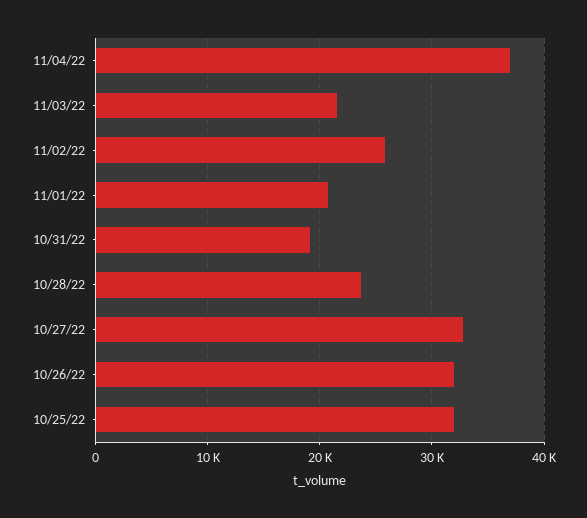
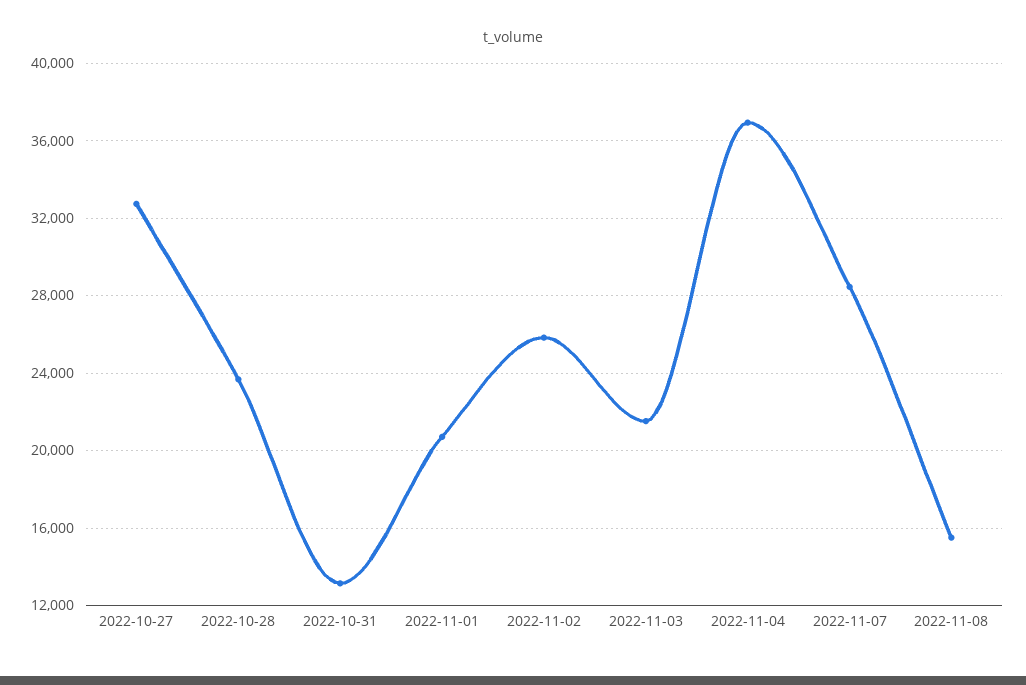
10/31/22: 19000 -> 13000
10/26/22: 32000 -> none
10/25/22: 32000 -> none
2022-11-07: none -> 28500
2022-11-08: none -> 15500

